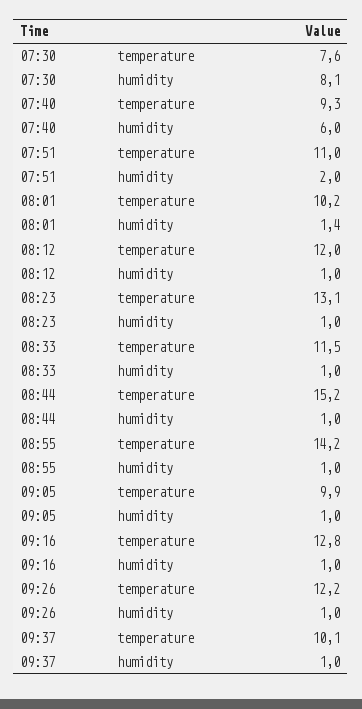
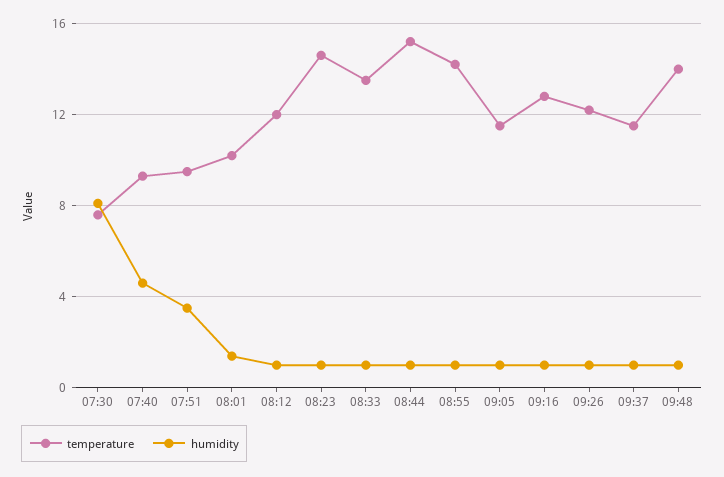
humidity, 07:40: 6 -> 4.5
temperature, 07:51: 11 -> 9.5
humidity, 07:51: 2 -> 3.5
temperature, 08:23: 13.1 -> 14.5
temperature, 08:33: 11.5 -> 13.5
temperature, 09:05: 9.9 -> 11.5
temperature, 09:37: 10.1 -> 11.5
temperature, 09:48: none -> 14
humidity, 09:48: none -> 1

